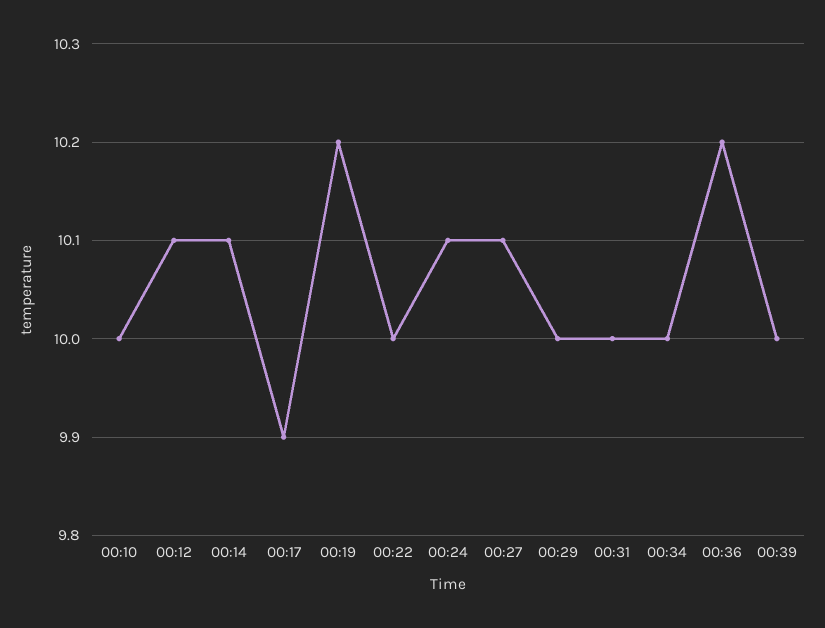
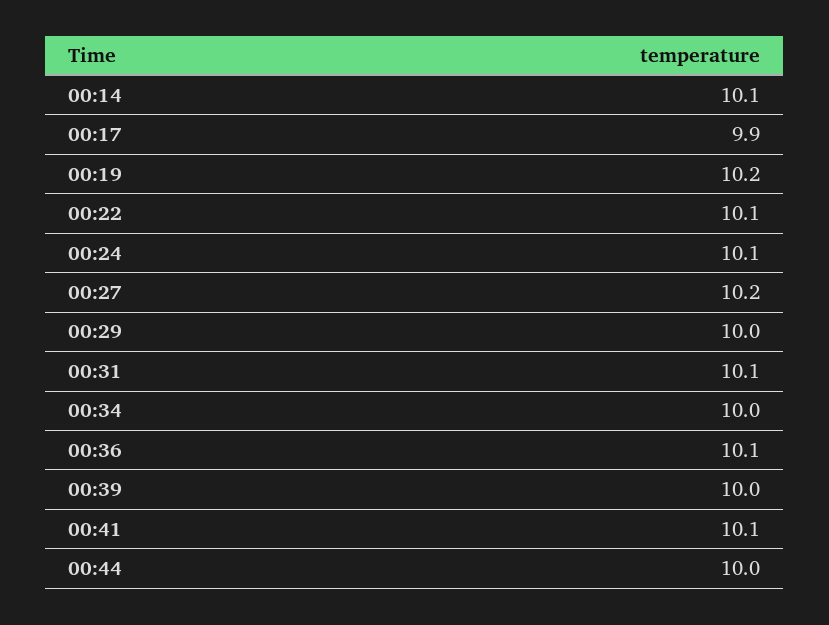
00:10: 10 -> none
00:12: 10.1 -> none
00:22: 10 -> 10.1
00:27: 10.1 -> 10.2
00:31: 10 -> 10.1
00:36: 10.2 -> 10.1
00:41: none -> 10.1
00:44: none -> 10

